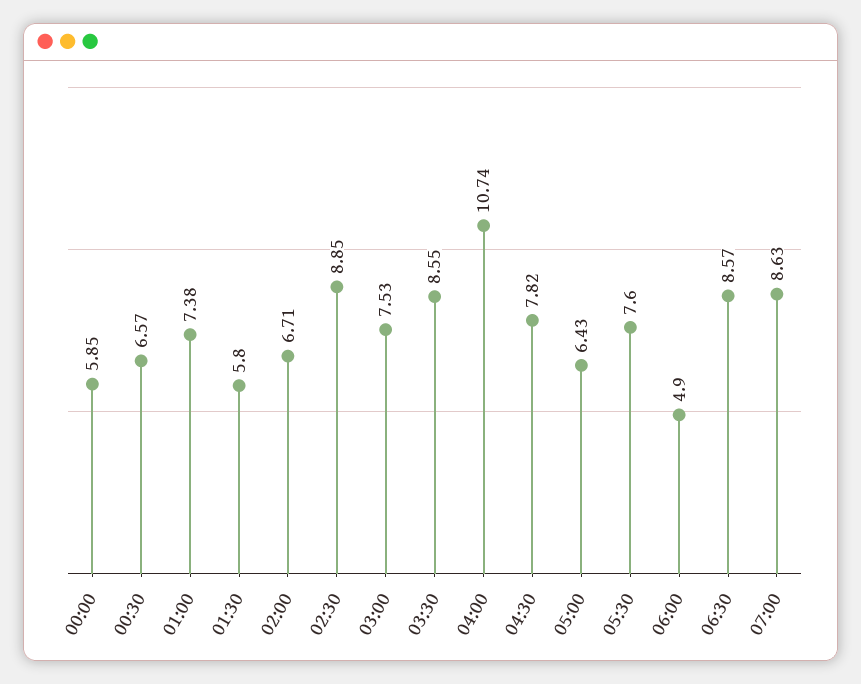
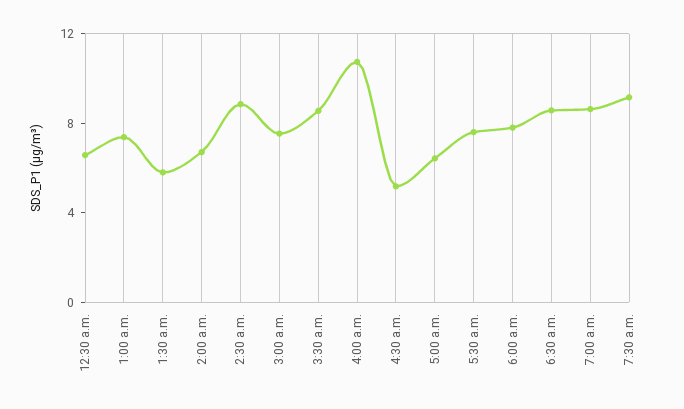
00:00: 5.85 -> none
04:30: 7.82 -> 5
06:00: 4.9 -> 8
7:30 a.m.: none -> 9

